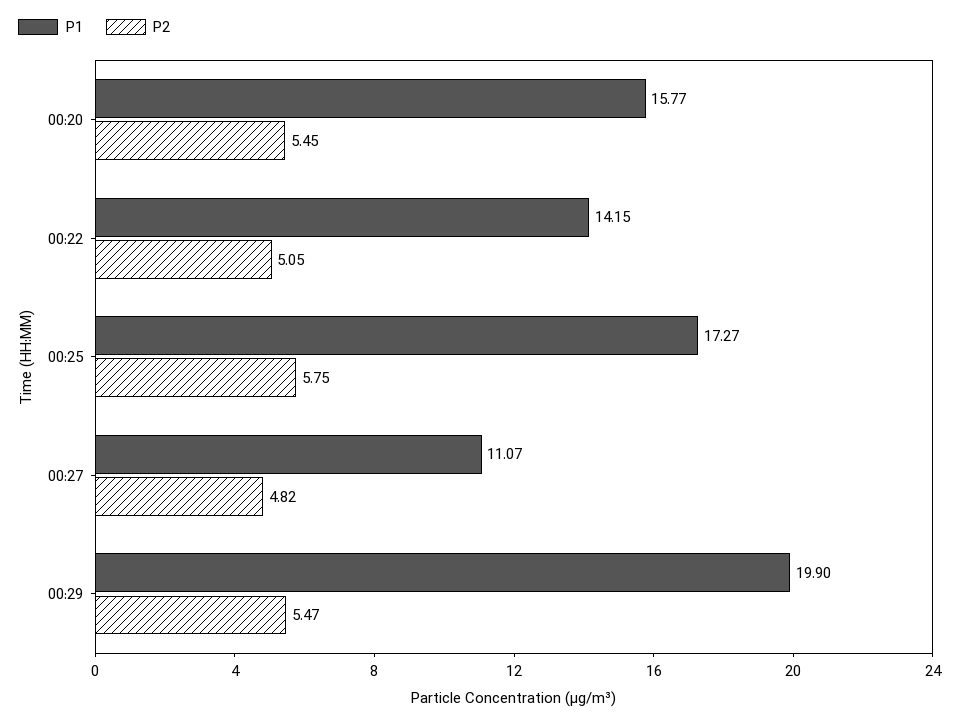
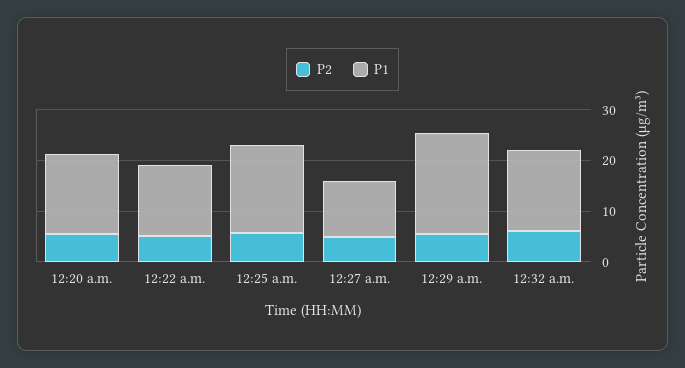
P2, 12:32 a.m.: none -> 6
P1, 12:32 a.m.: none -> 16

